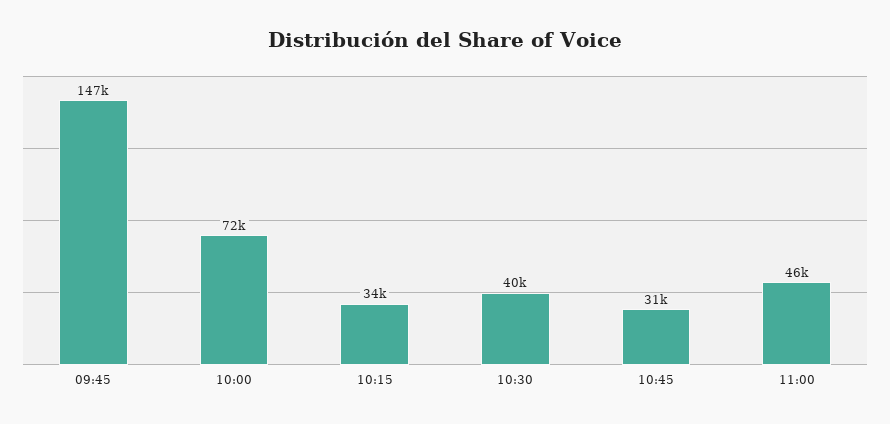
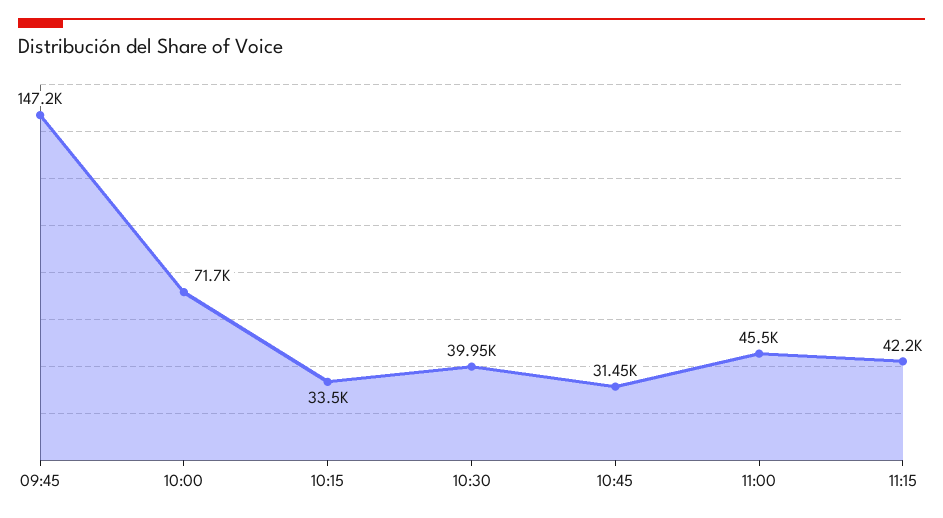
11:15: none -> 42200

